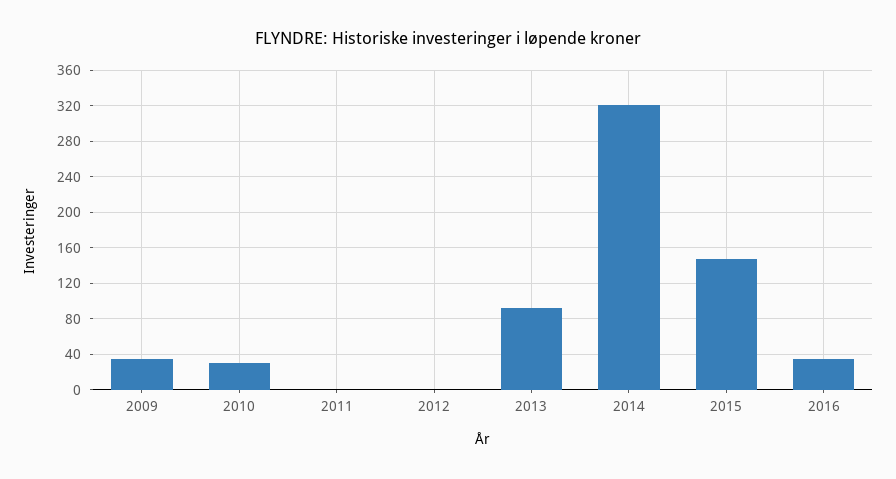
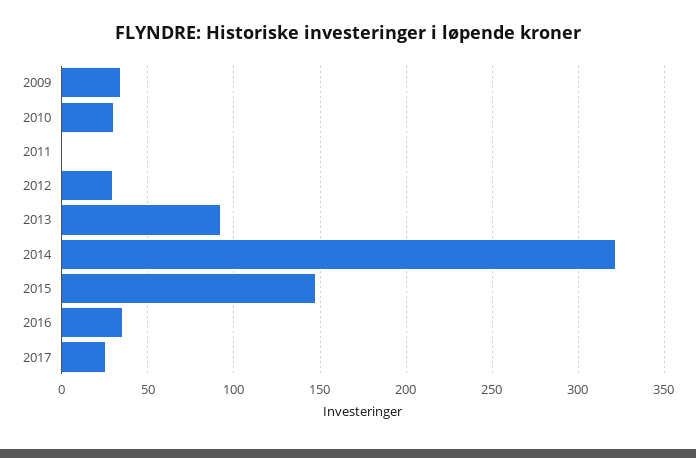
2012: 0 -> 30
2017: none -> 25

